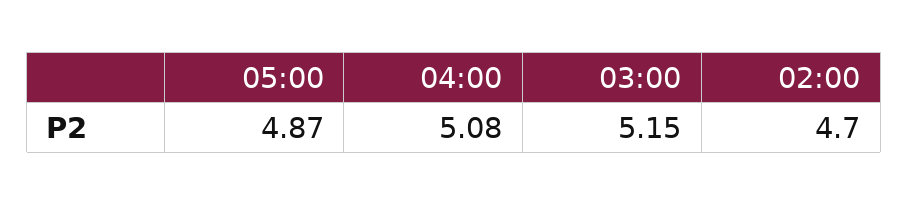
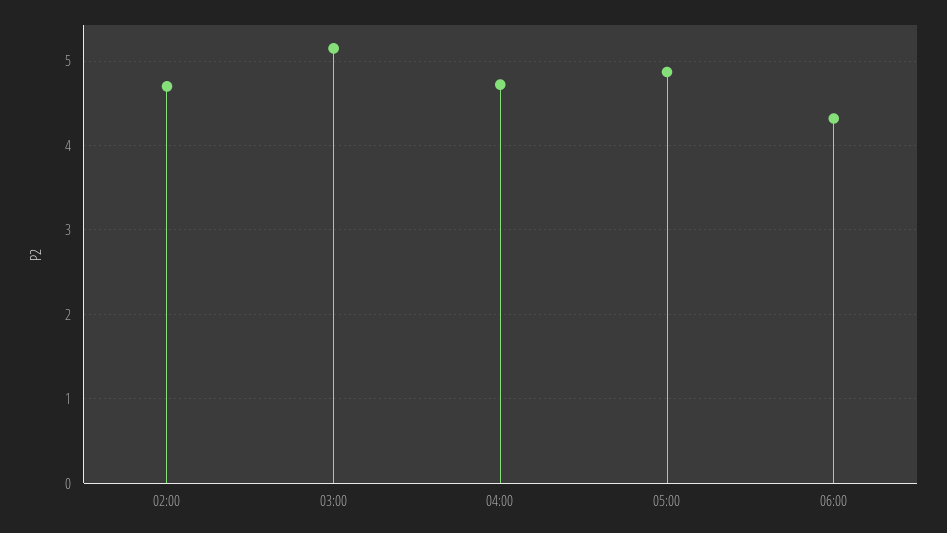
04:00: 5.08 -> 4.7
06:00: none -> 4.3

